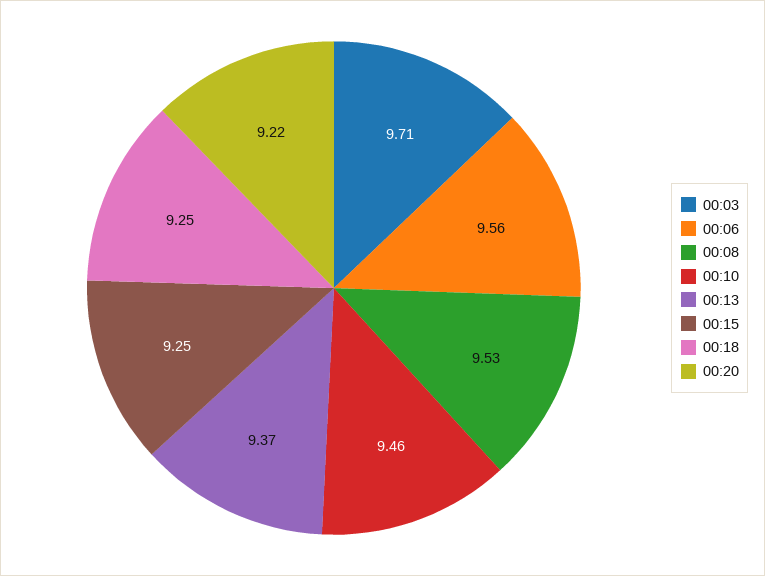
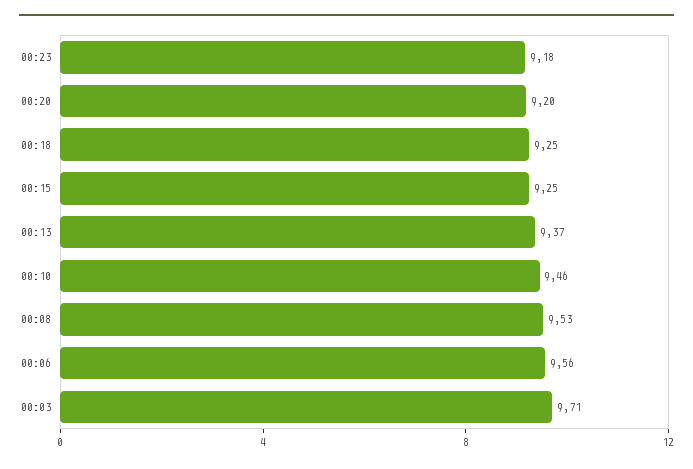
00:20: 9.22 -> 9.2
00:23: none -> 9.18

